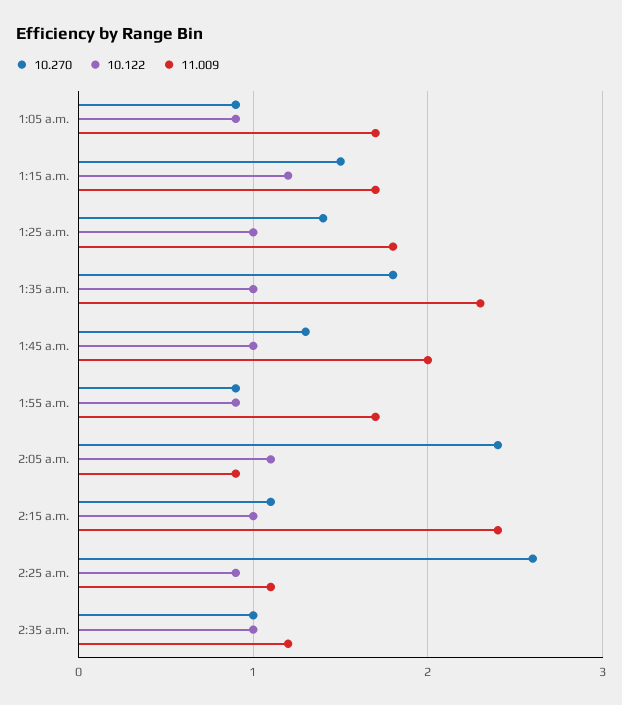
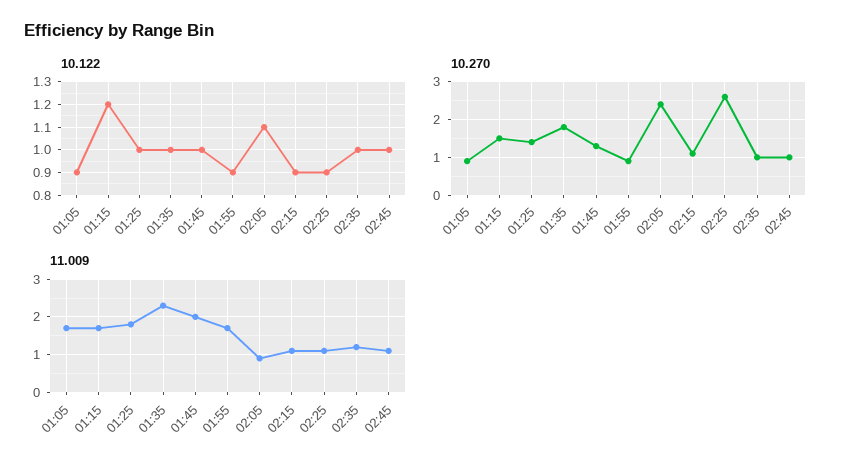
10.122, 2:15 a.m.: 1 -> 0.9
11.009, 2:15 a.m.: 2.4 -> 1
10.122, 02:45: none -> 1
10.270, 02:45: none -> 1
11.009, 02:45: none -> 1

